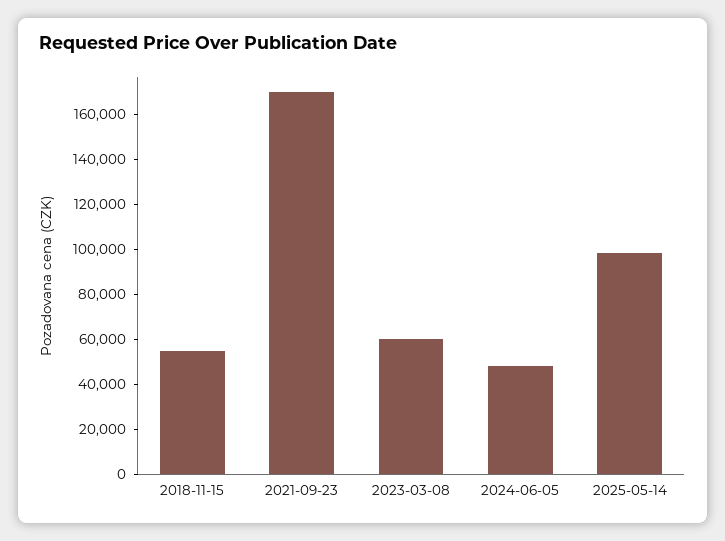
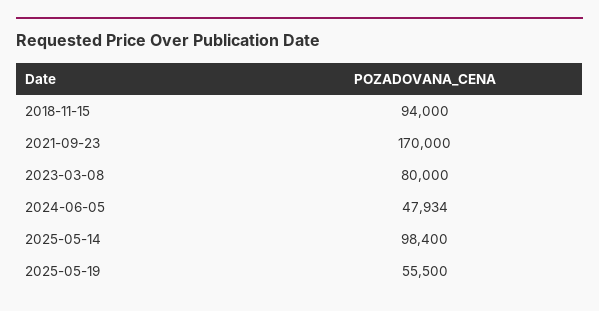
2018-11-15: 55000 -> 94000
2023-03-08: 60000 -> 80000
2025-05-19: none -> 55500

